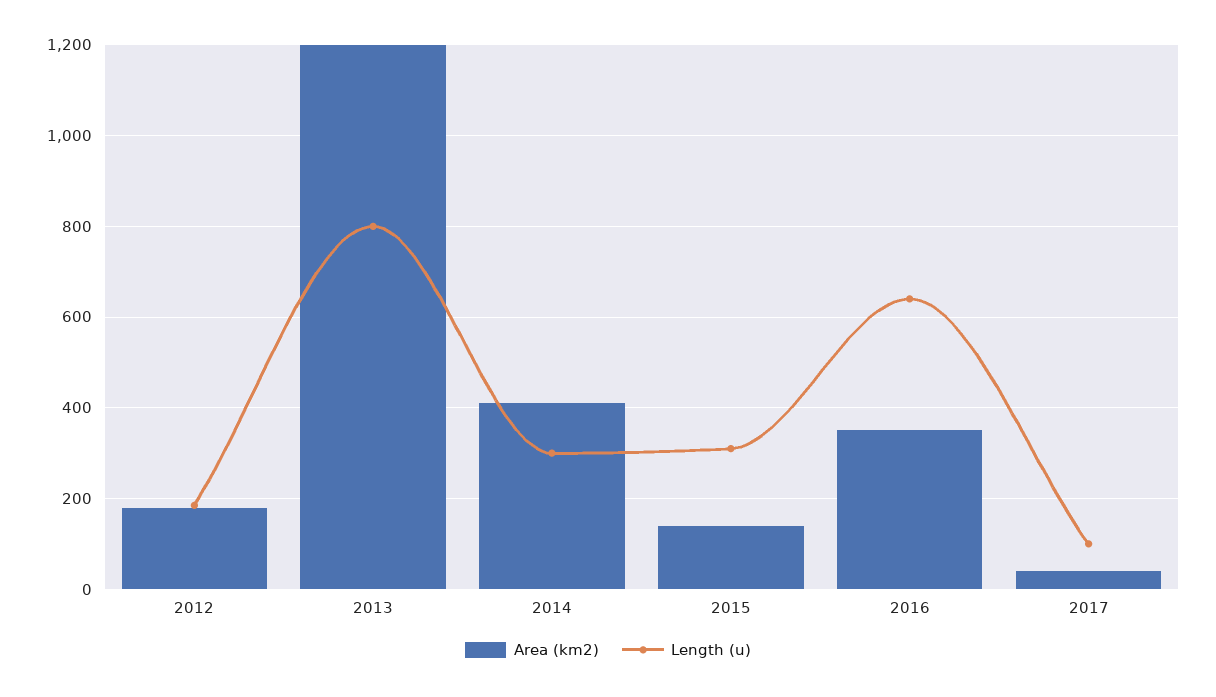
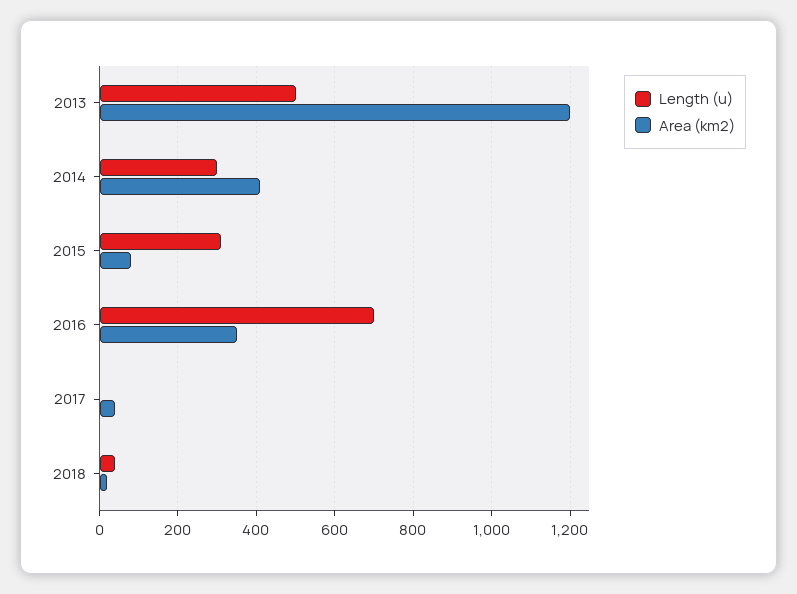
Area (km2), 2012: 180 -> none
Length (u), 2012: 180 -> none
Length (u), 2013: 800 -> 500
Area (km2), 2015: 140 -> 80
Length (u), 2016: 640 -> 700
Length (u), 2017: 100 -> 0
Length (u), 2018: none -> 40
Area (km2), 2018: none -> 20

